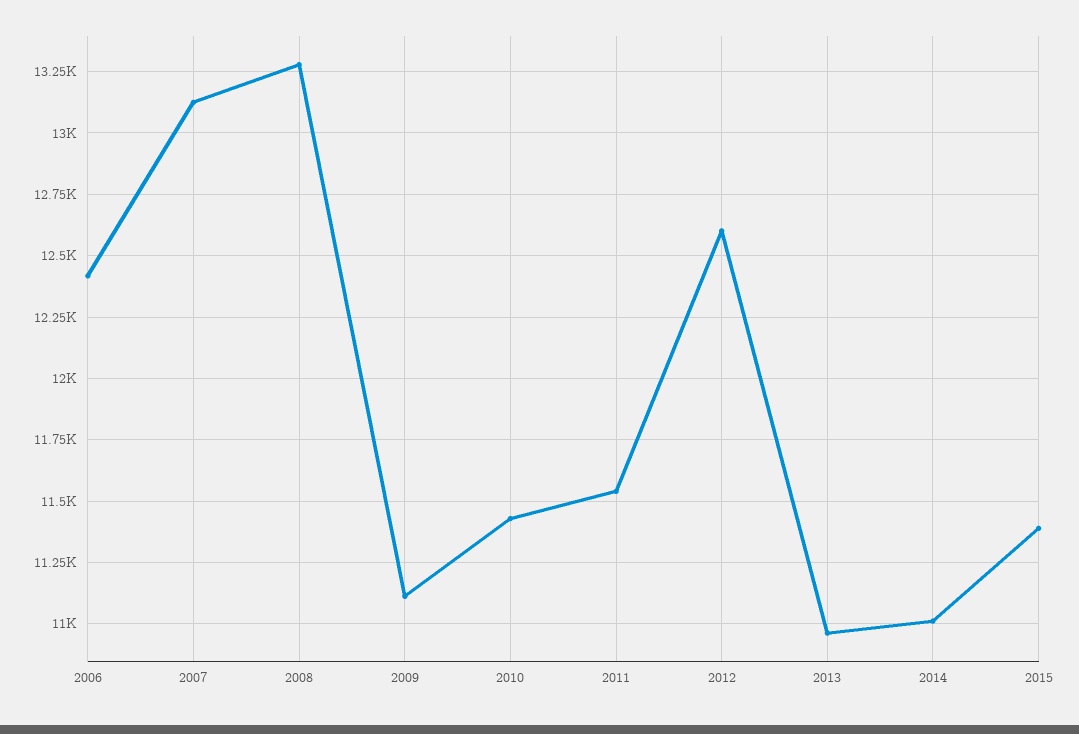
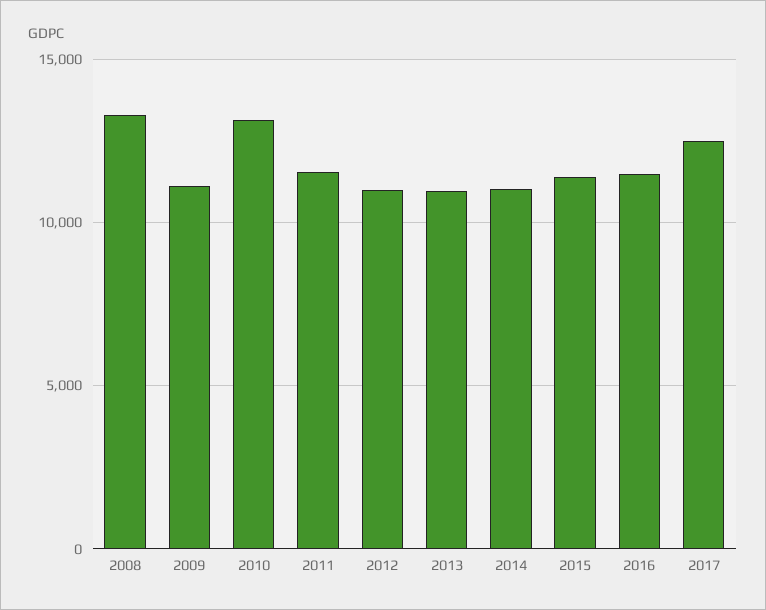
2006: 12425 -> none
2007: 13125 -> none
2010: 11425 -> 13000
2012: 12600 -> 11000
2016: none -> 11500
2017: none -> 12500

